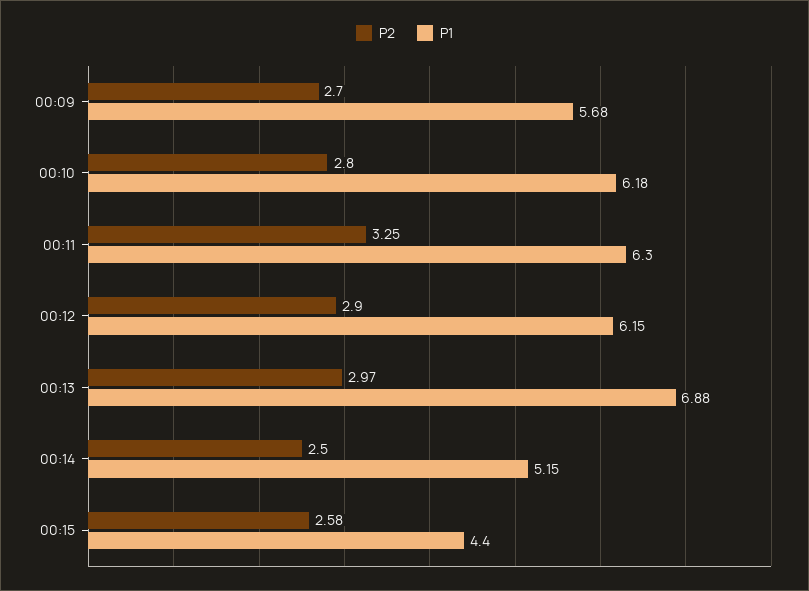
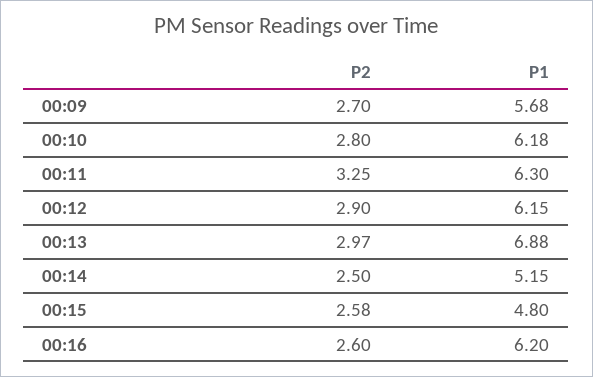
P1, 00:15: 4.4 -> 4.8
P2, 00:16: none -> 2.6
P1, 00:16: none -> 6.2

